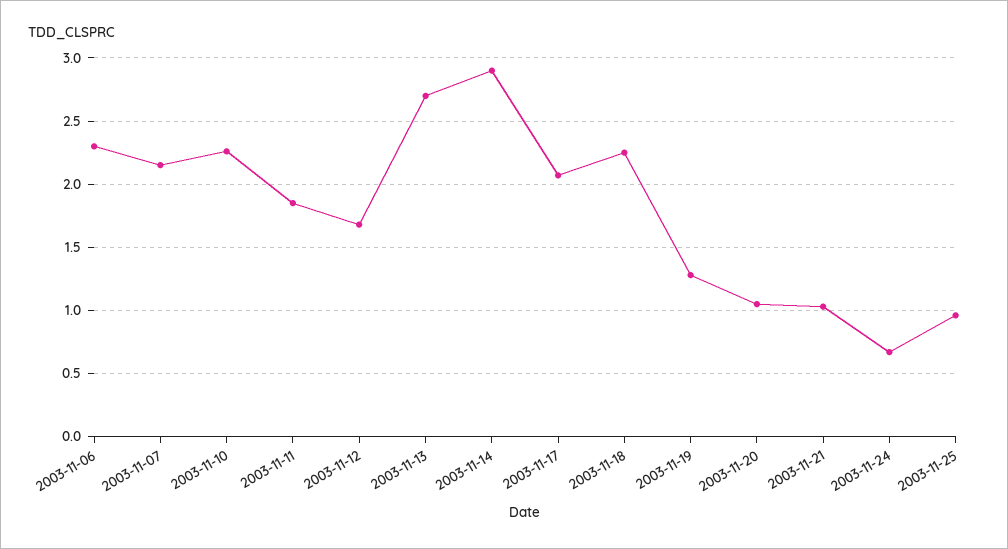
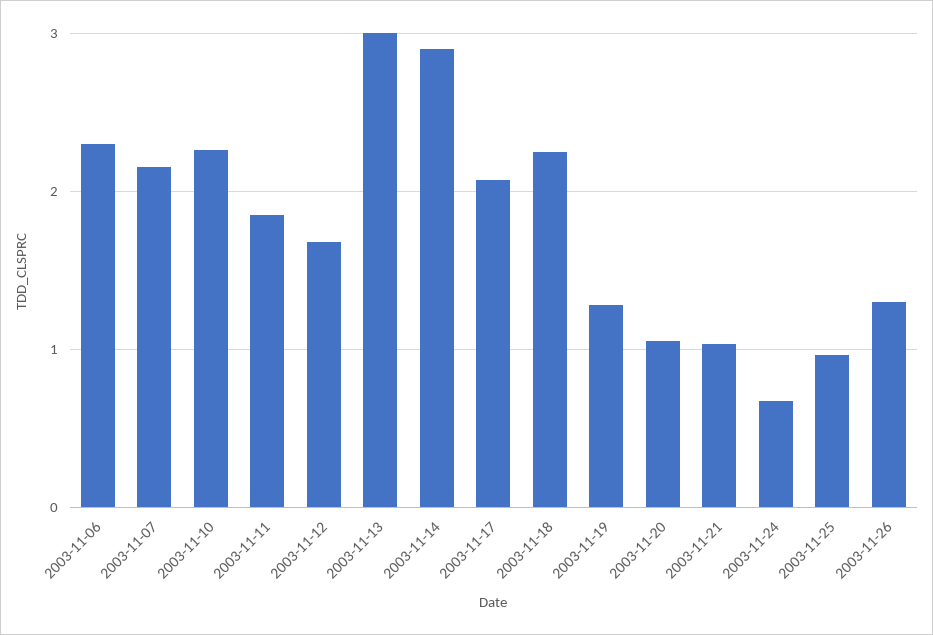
2003-11-13: 2.7 -> 3
2003-11-26: none -> 1.3

